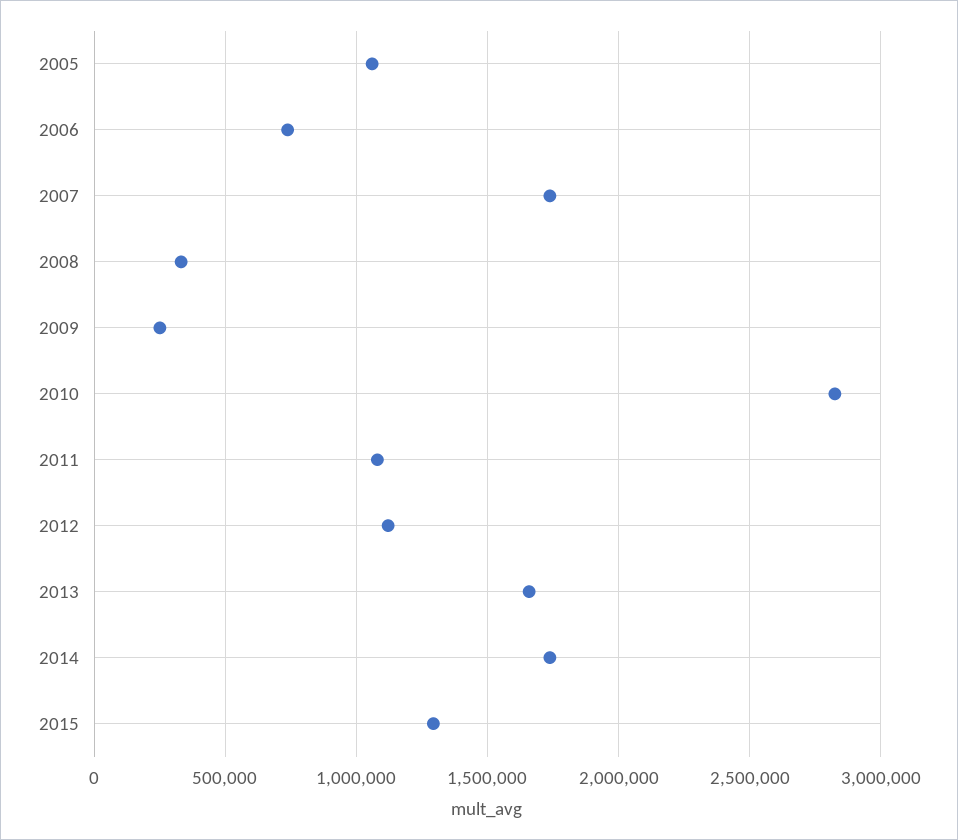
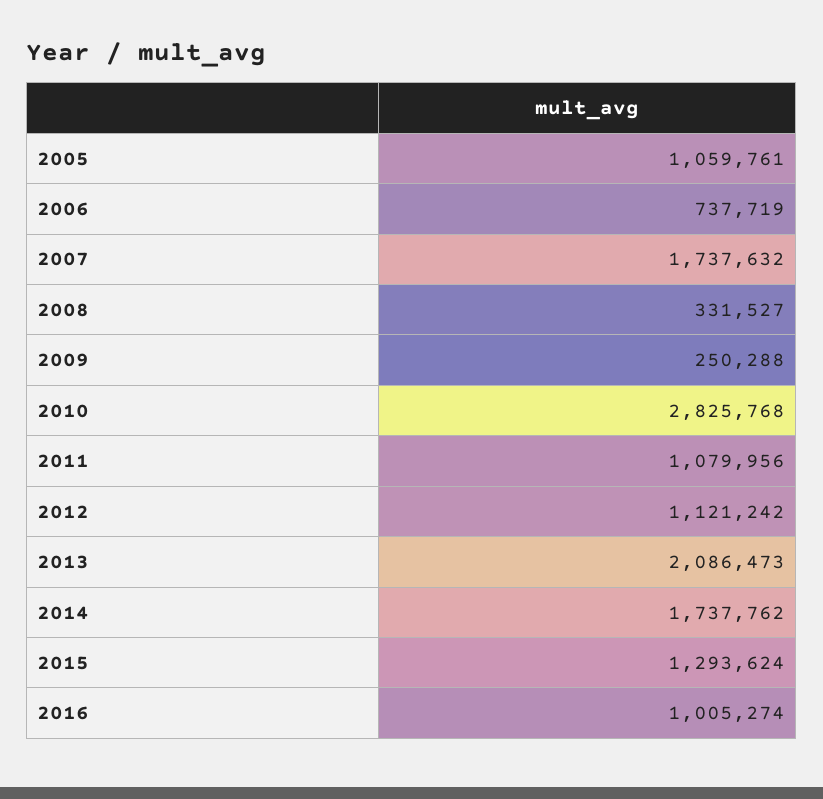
2013: 1650000 -> 2086473
2016: none -> 1005274

